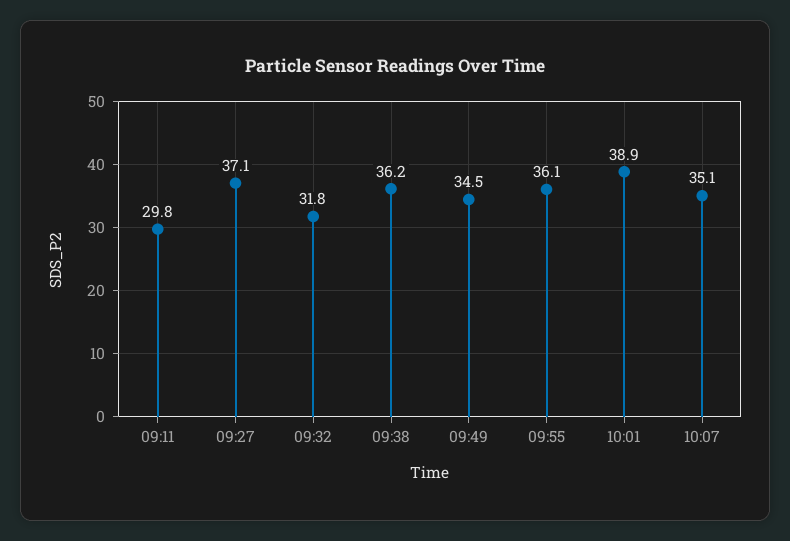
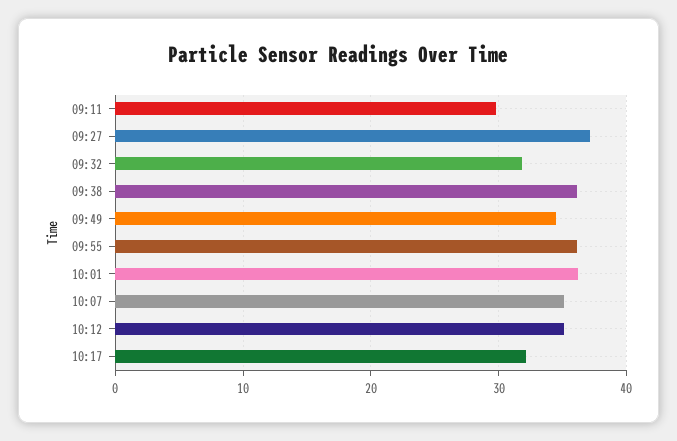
10:01: 38.9 -> 36
10:12: none -> 35
10:17: none -> 32

